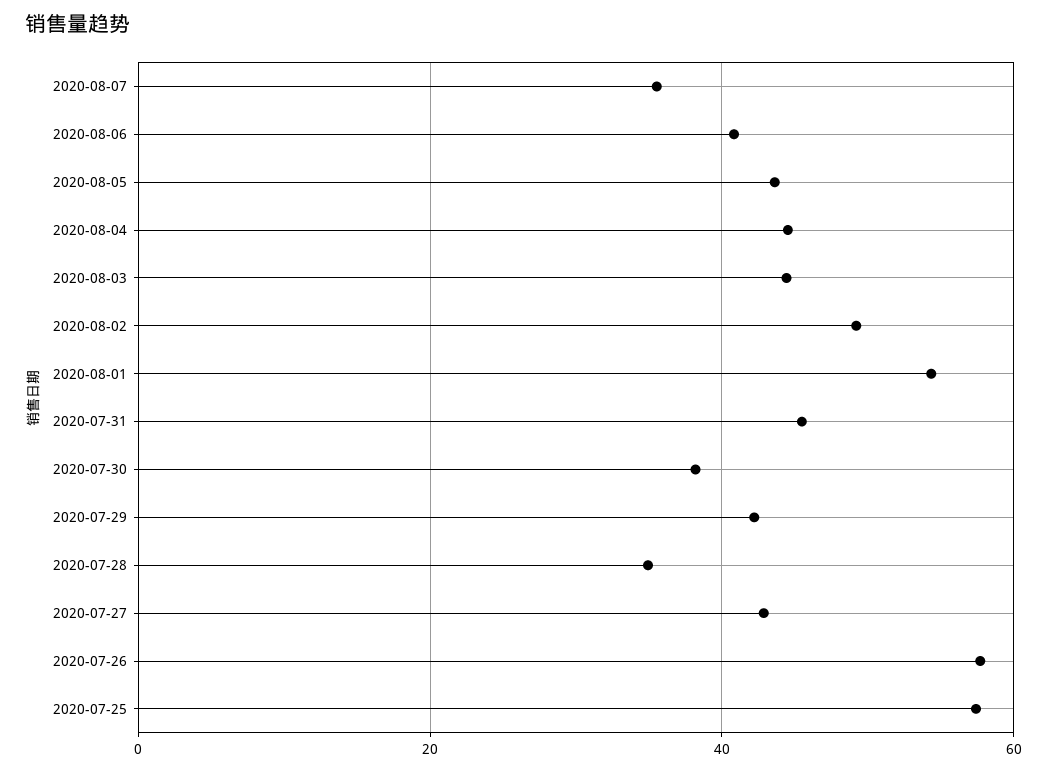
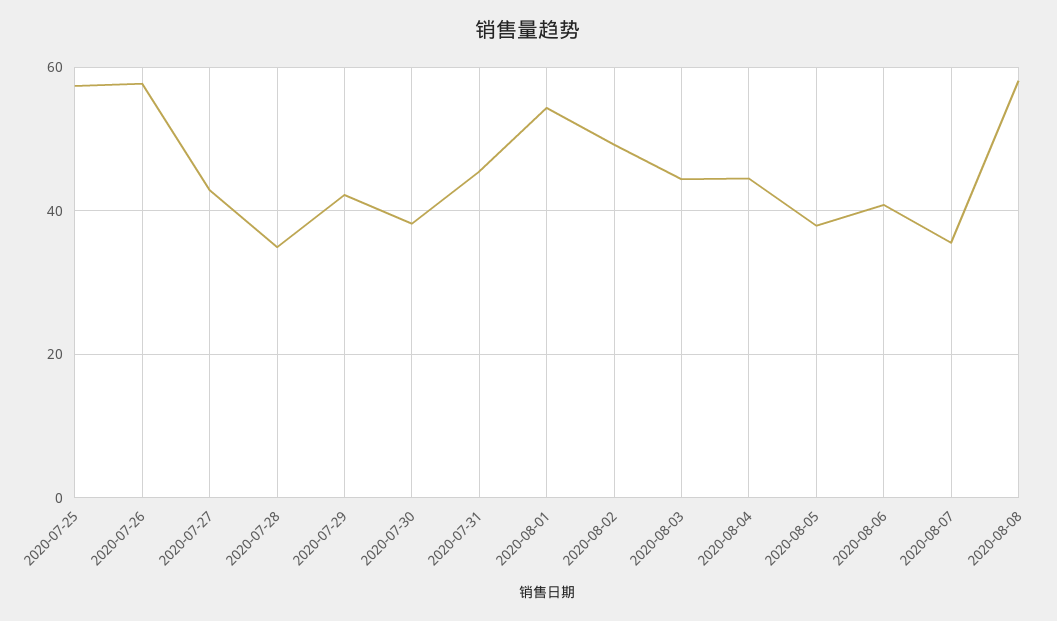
2020-08-05: 44 -> 38
2020-08-08: none -> 58

